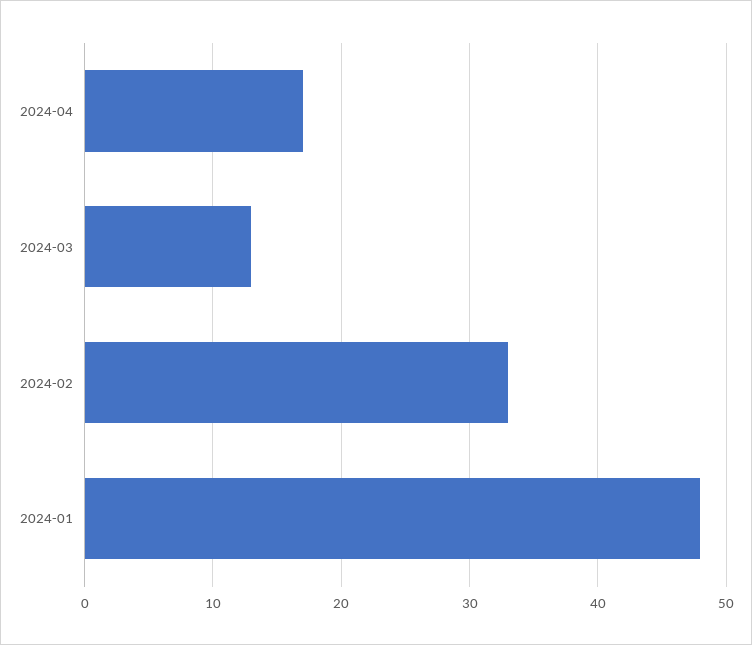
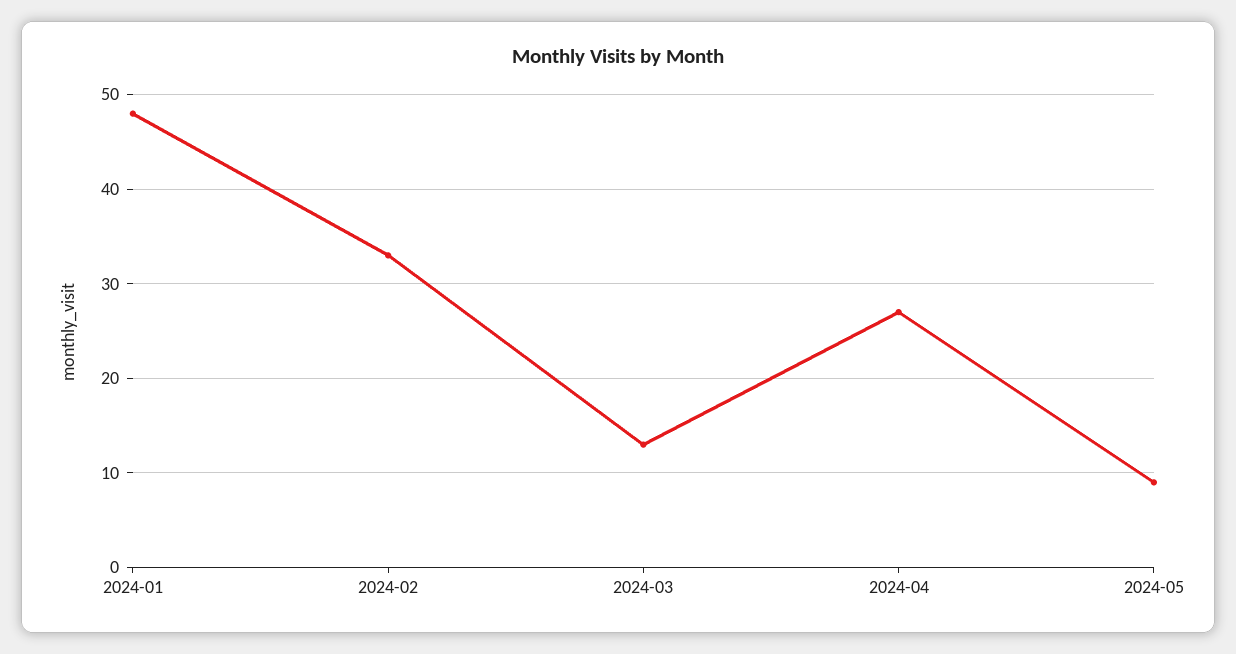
2024-04: 17 -> 27
2024-05: none -> 9

